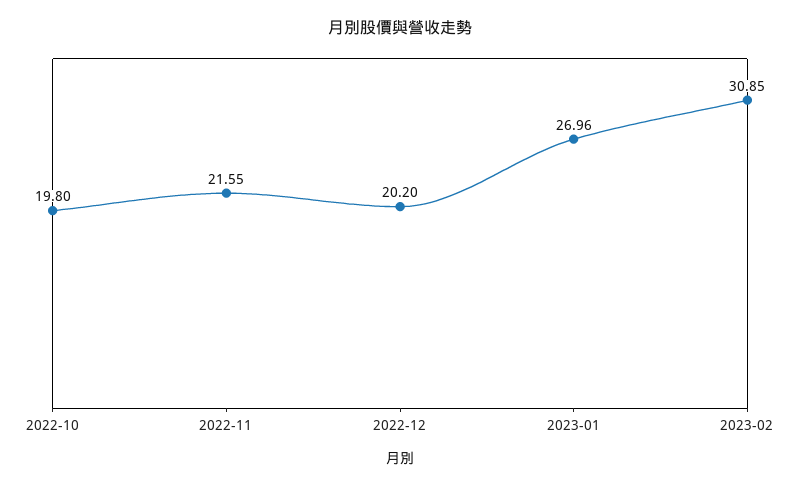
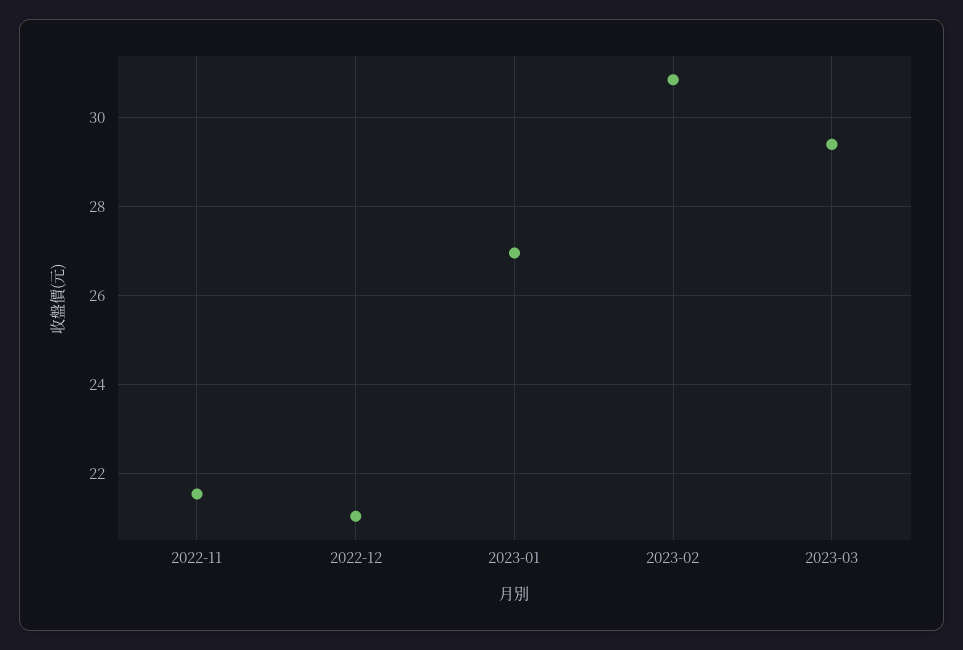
2022-10: 19.8 -> none
2022-12: 20.2 -> 21
2023-03: none -> 29.4

